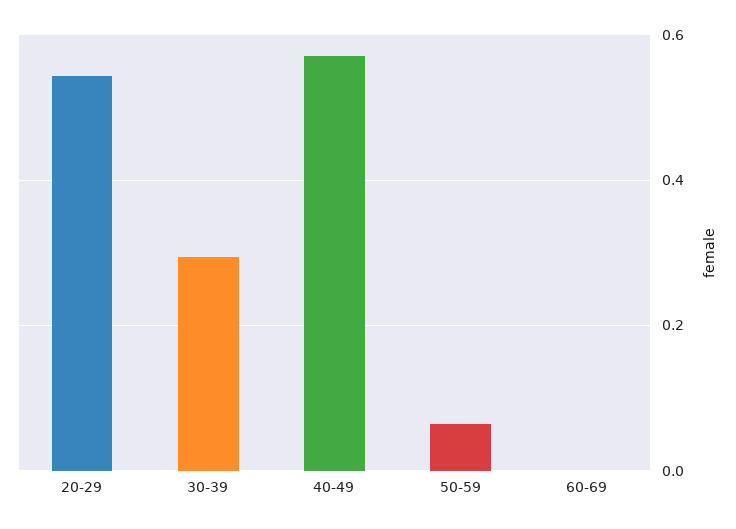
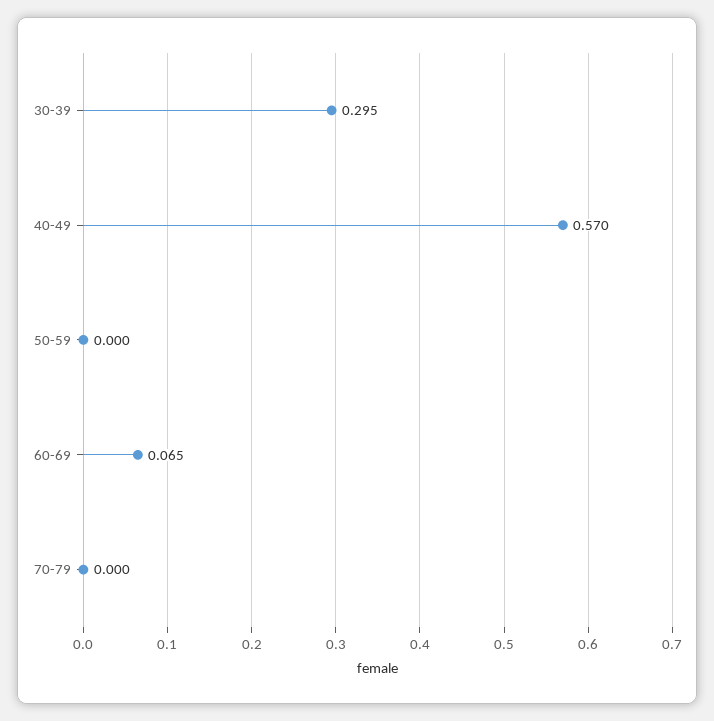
20-29: 0.54 -> none
50-59: 0.06 -> 0
60-69: 0 -> 0.065
70-79: none -> 0

